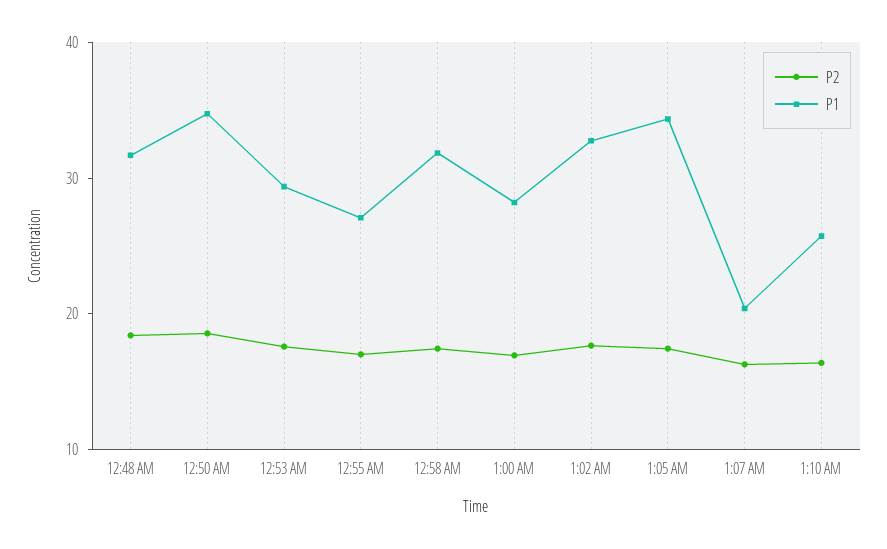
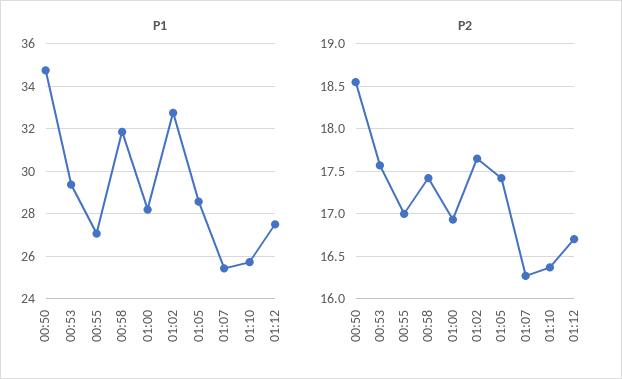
P2, 12:48 AM: 18 -> none
P1, 12:48 AM: 32 -> none
P1, 1:05 AM: 34 -> 28.5
P1, 1:07 AM: 20 -> 25.5
P1, 01:12: none -> 27.5
P2, 01:12: none -> 16.7

